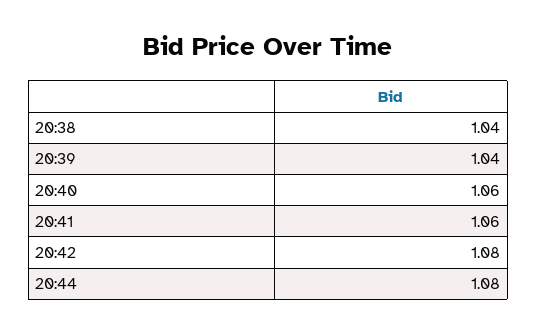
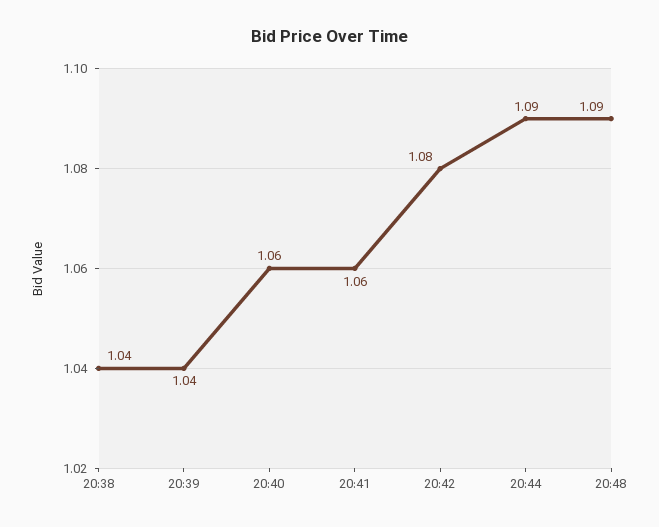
20:44: 1.08 -> 1.09
20:48: none -> 1.09

